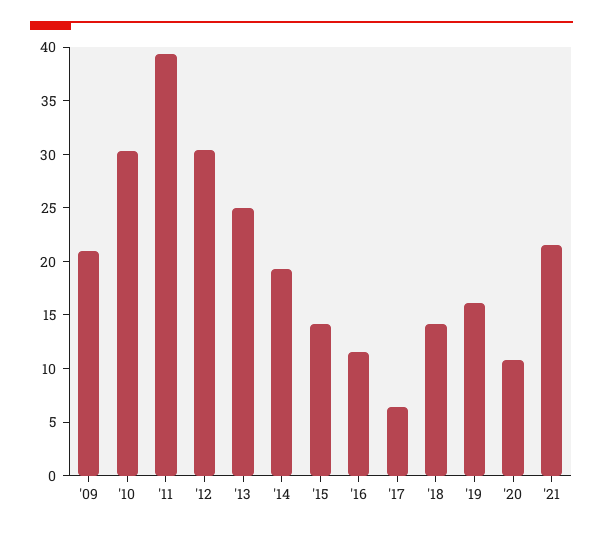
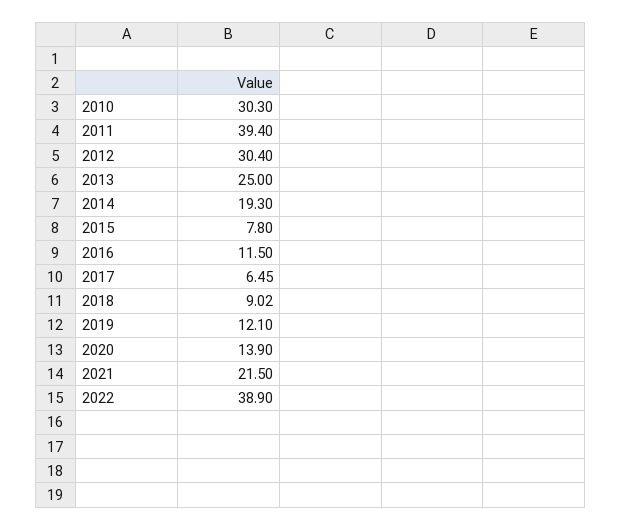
'09: 21 -> none
'15: 14 -> 7.8
'18: 14 -> 9.02
'19: 16 -> 12.1
'20: 11 -> 13.9
2022: none -> 38.9

